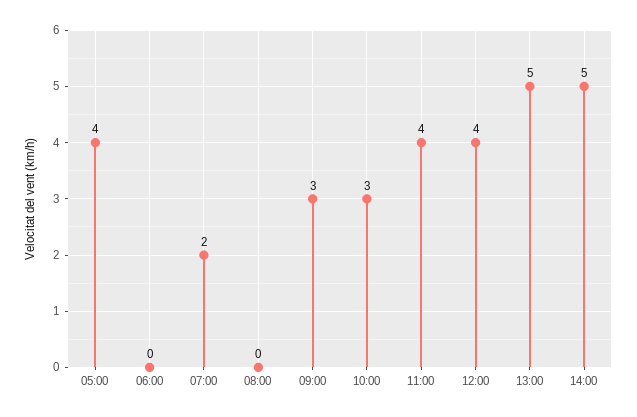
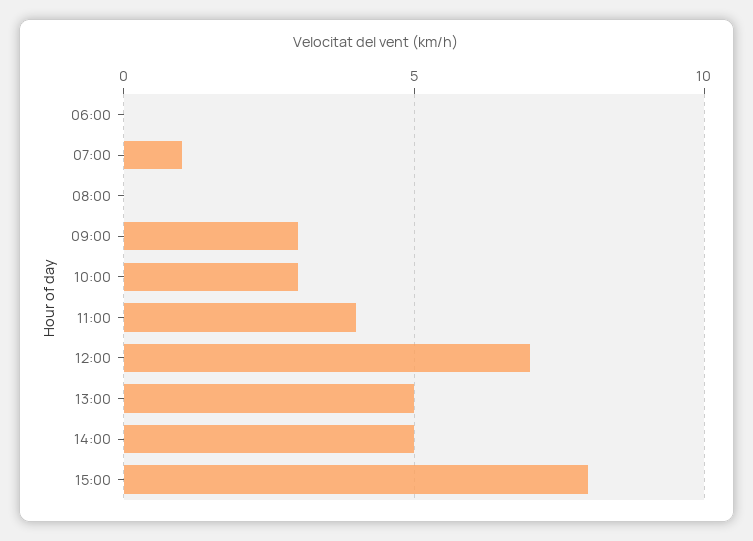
05:00: 4 -> none
07:00: 2 -> 1
12:00: 4 -> 7
15:00: none -> 8

